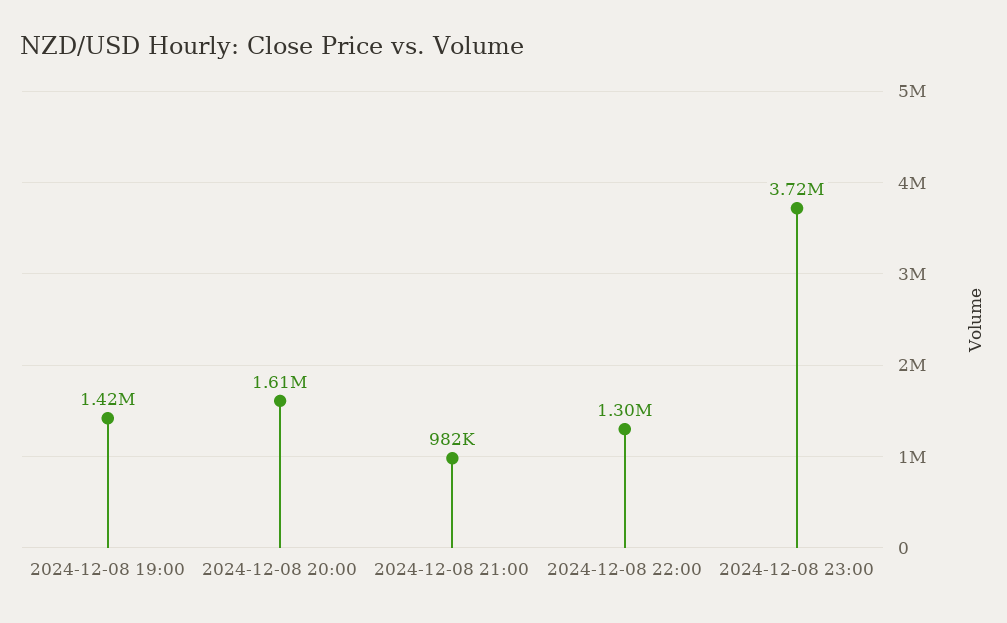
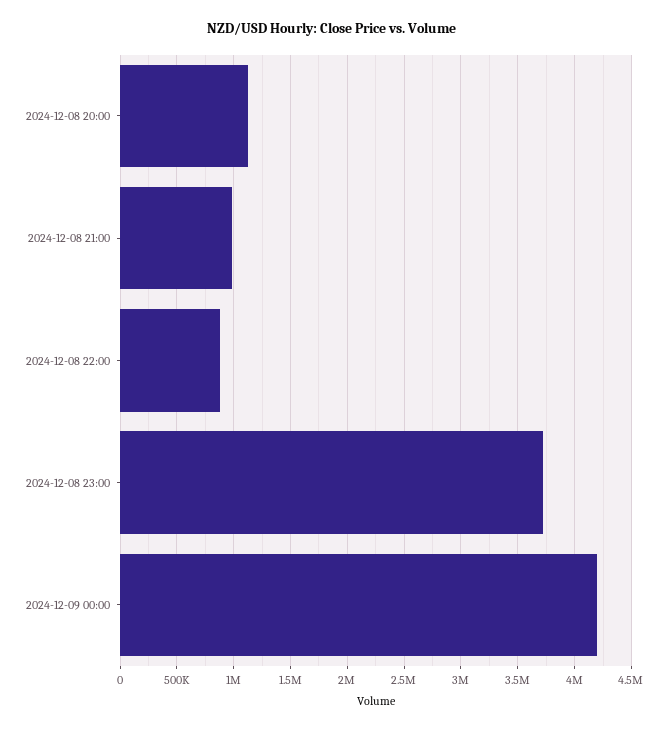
2024-12-08 19:00: 1420000 -> none
2024-12-08 20:00: 1610000 -> 1100000
2024-12-08 22:00: 1300000 -> 900000
2024-12-09 00:00: none -> 4200000

